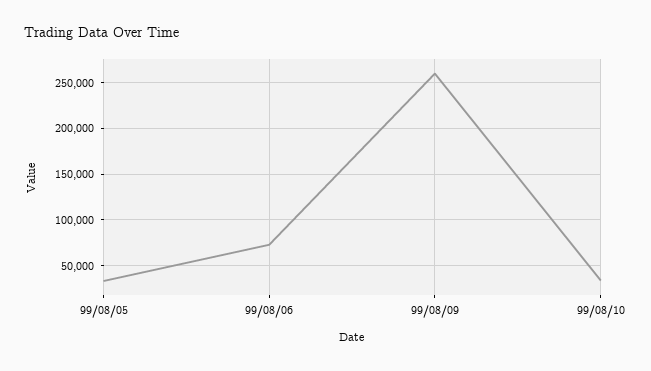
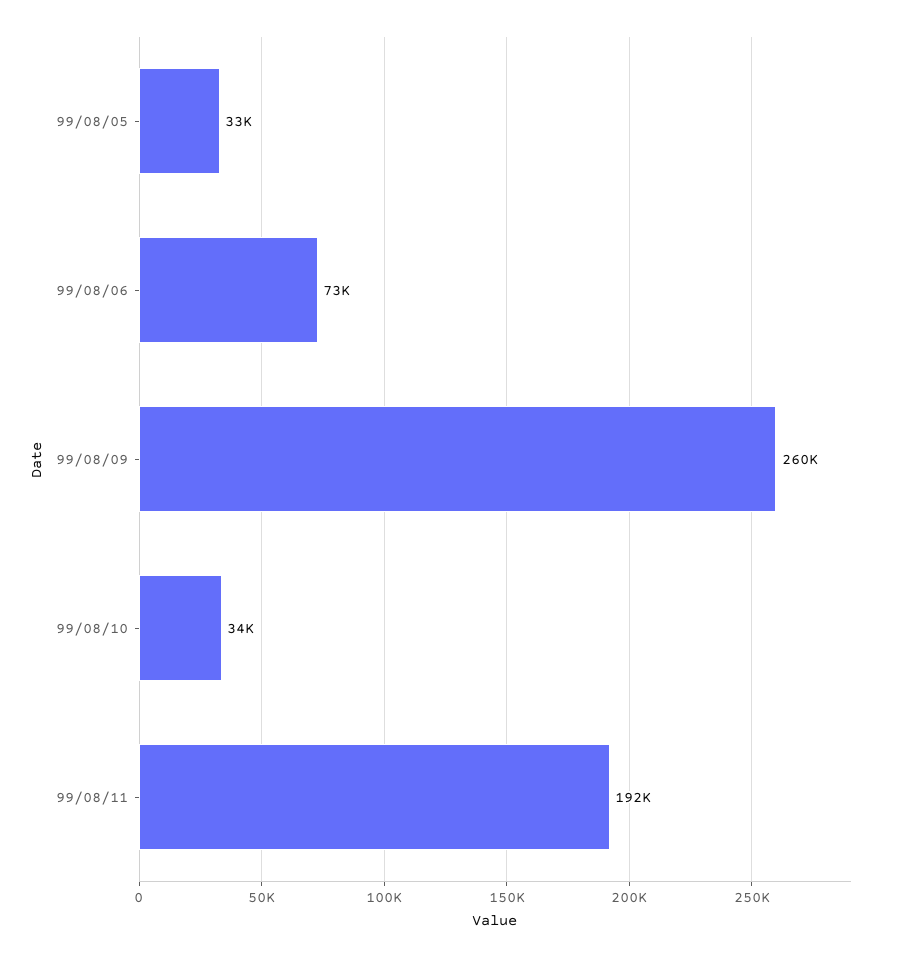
99/08/11: none -> 192000

